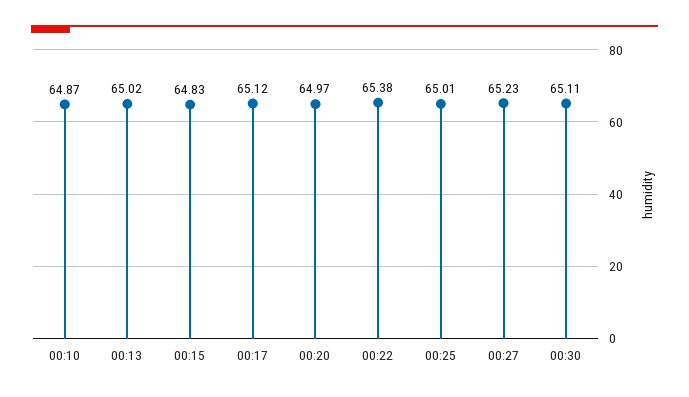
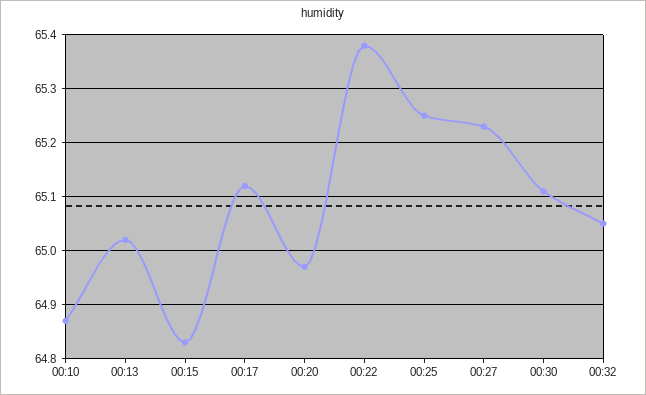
00:25: 65.01 -> 65.25
00:32: none -> 65.05

